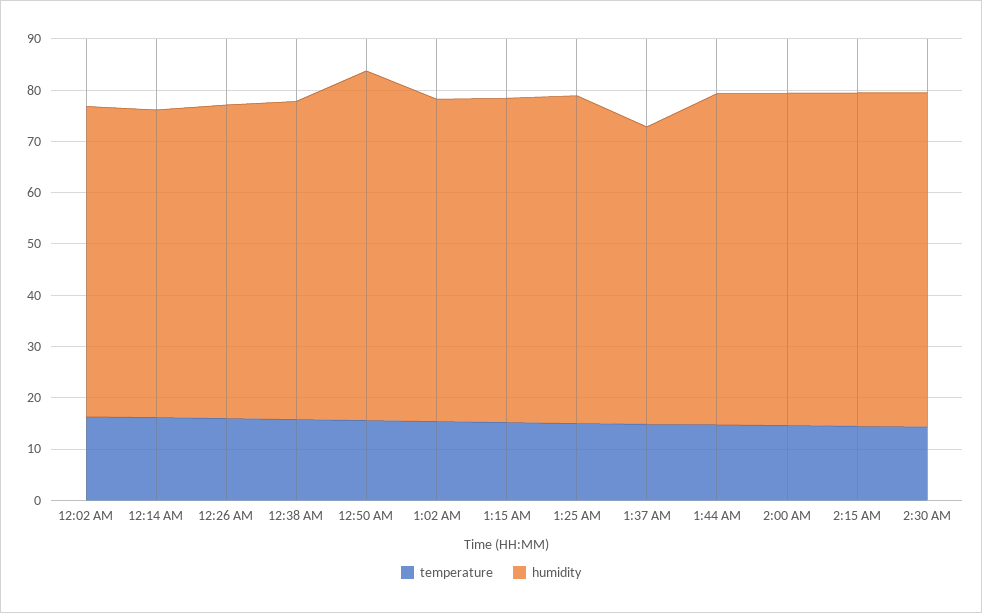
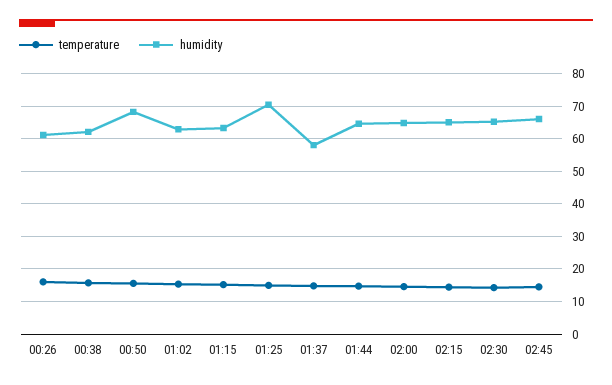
temperature, 12:02 AM: 16 -> none
humidity, 12:02 AM: 60 -> none
temperature, 12:14 AM: 16 -> none
humidity, 12:14 AM: 60 -> none
humidity, 1:25 AM: 64 -> 70
temperature, 02:45: none -> 14
humidity, 02:45: none -> 66

